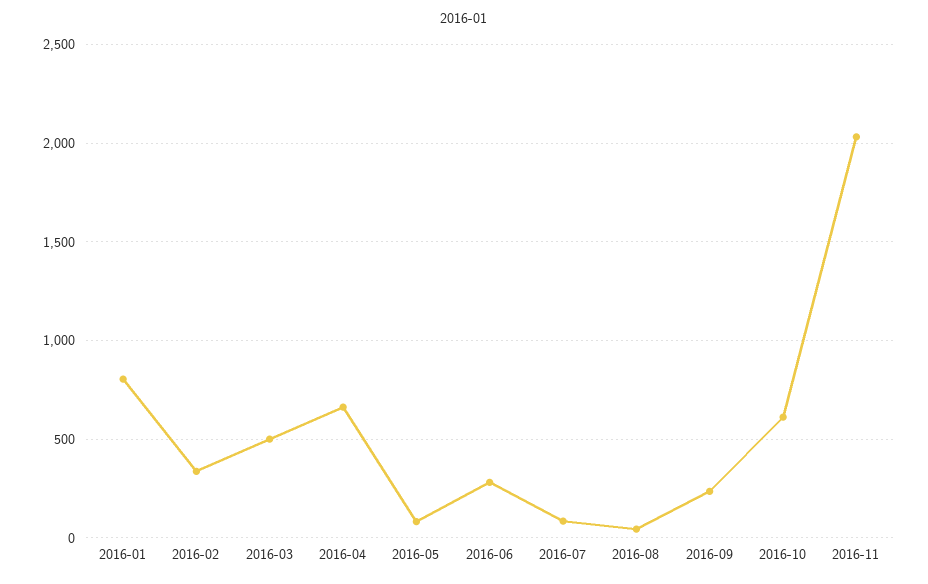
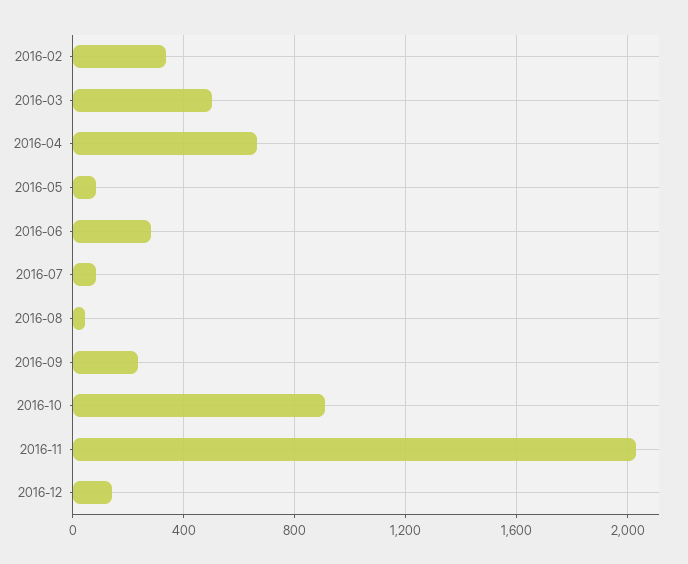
2016-01: 800 -> none
2016-10: 600 -> 900
2016-12: none -> 150

